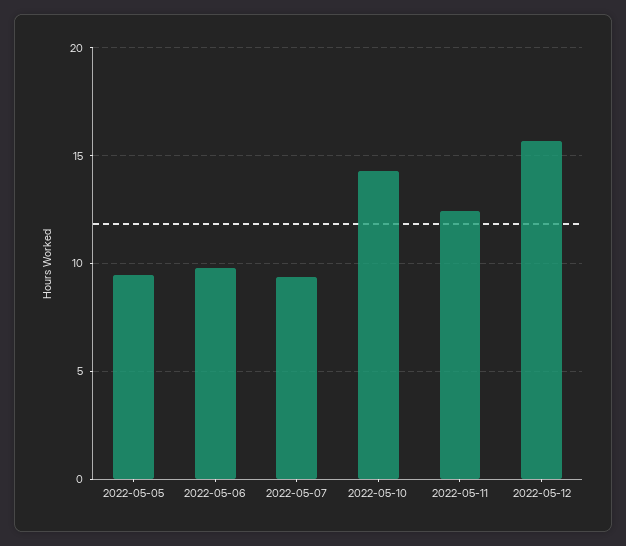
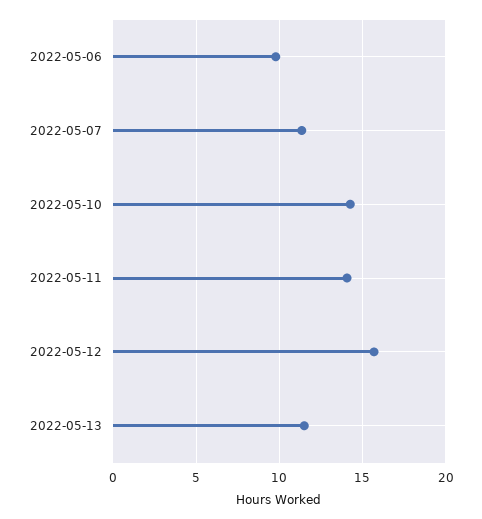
2022-05-05: 9.5 -> none
2022-05-07: 9.5 -> 11.5
2022-05-11: 12.5 -> 14
2022-05-13: none -> 11.5

